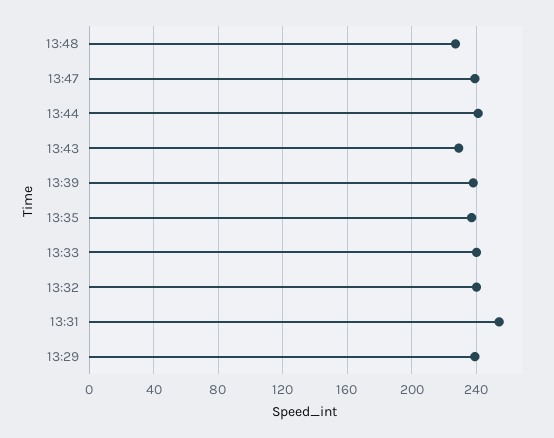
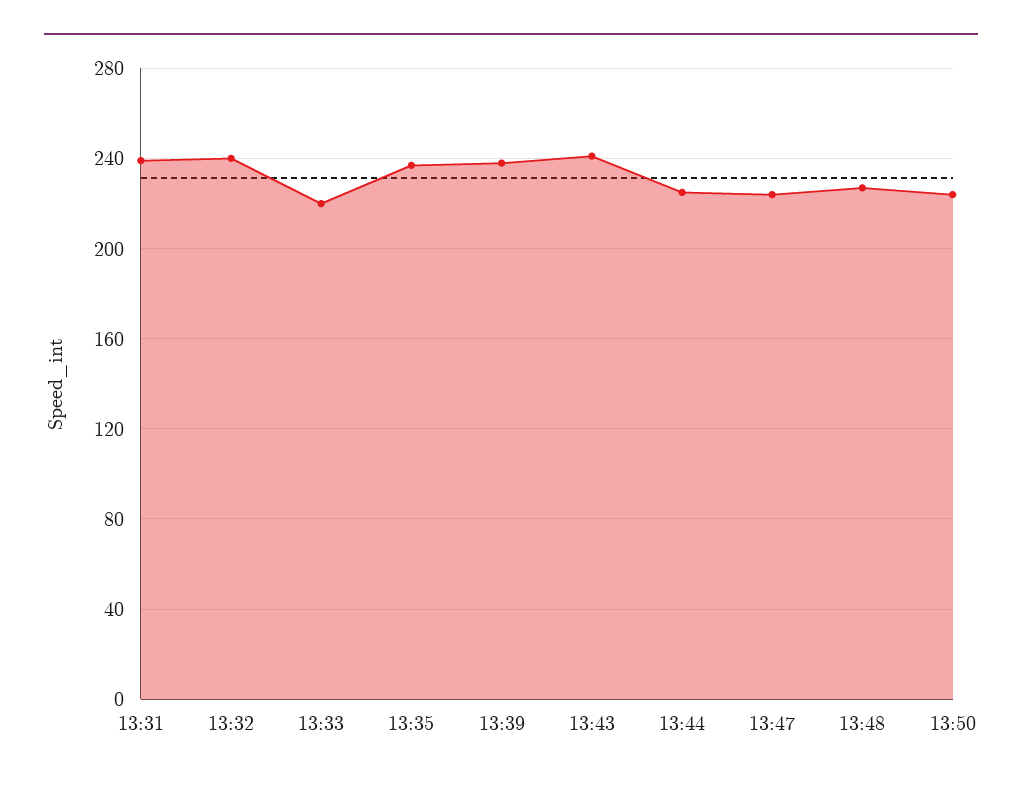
13:47: 240 -> 225
13:44: 240 -> 225
13:43: 230 -> 240
13:33: 240 -> 220
13:31: 255 -> 240
13:29: 240 -> none
13:50: none -> 225

